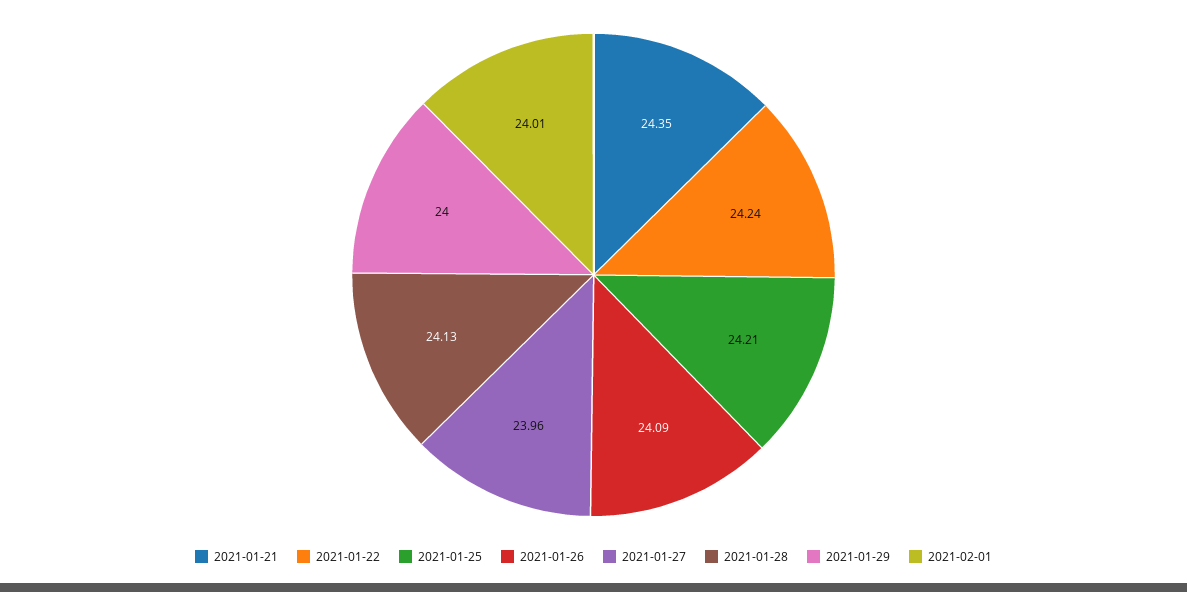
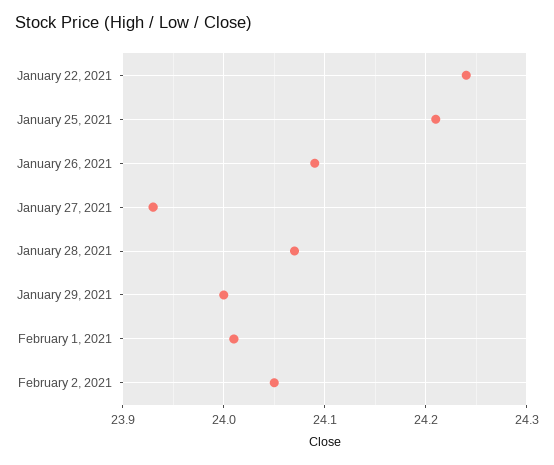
2021-01-21: 24.35 -> none
2021-01-27: 23.96 -> 23.93
2021-01-28: 24.13 -> 24.07
February 2, 2021: none -> 24.05

